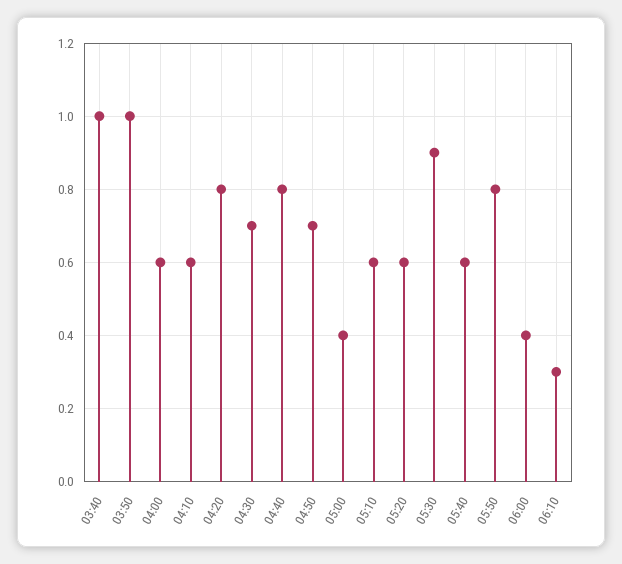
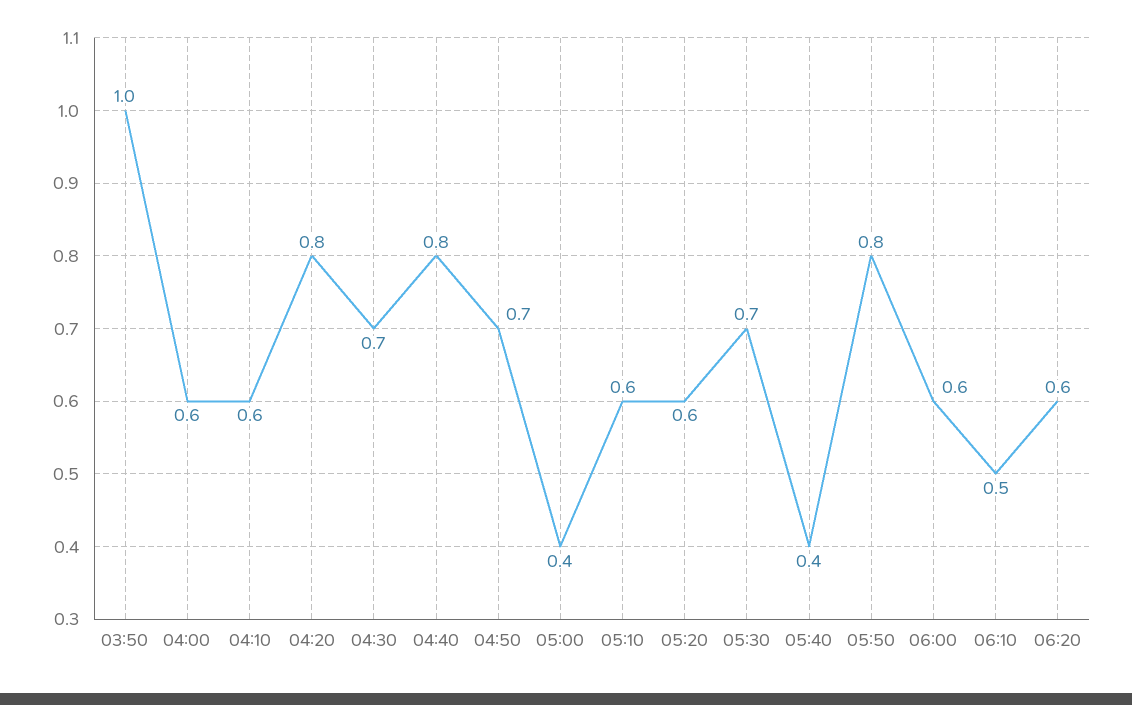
03:40: 1 -> none
05:30: 0.9 -> 0.7
05:40: 0.6 -> 0.4
06:00: 0.4 -> 0.6
06:10: 0.3 -> 0.5
06:20: none -> 0.6

